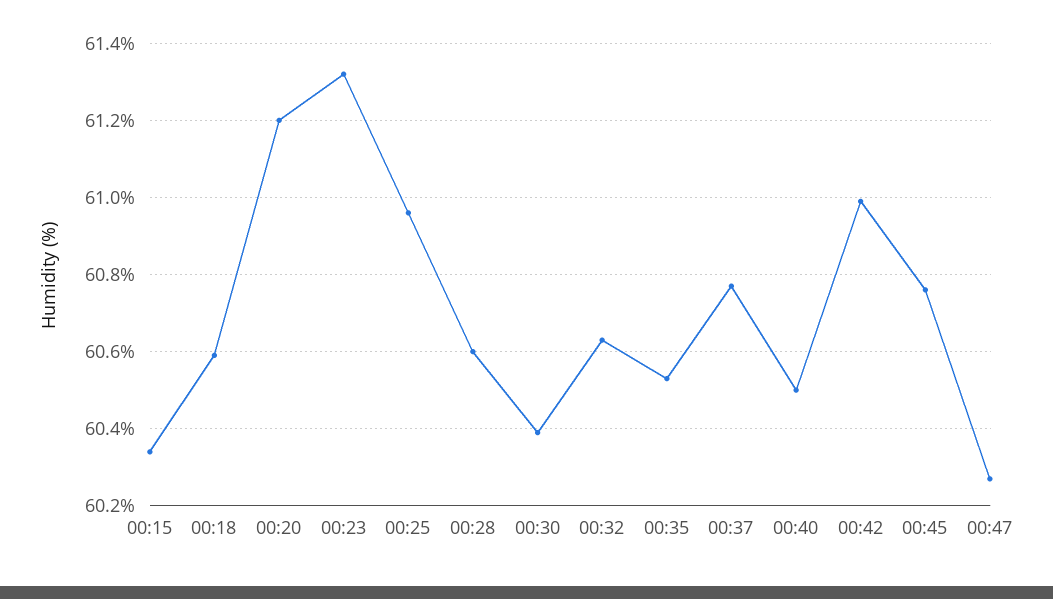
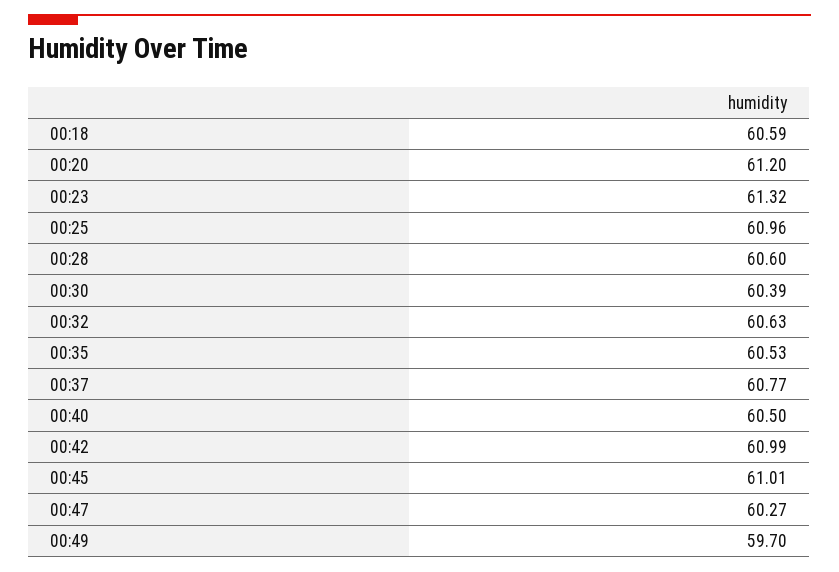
00:15: 60.35 -> none
00:45: 60.75 -> 61.01
00:49: none -> 59.7

